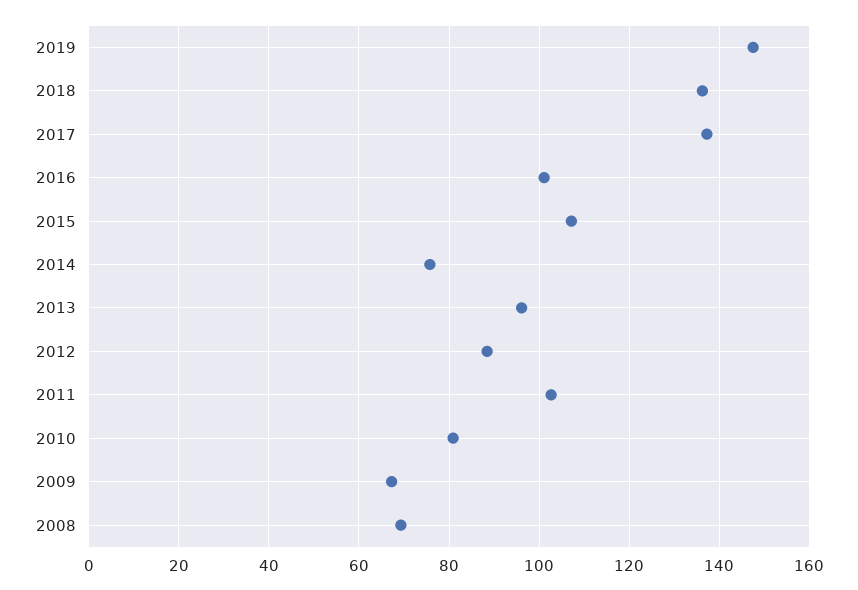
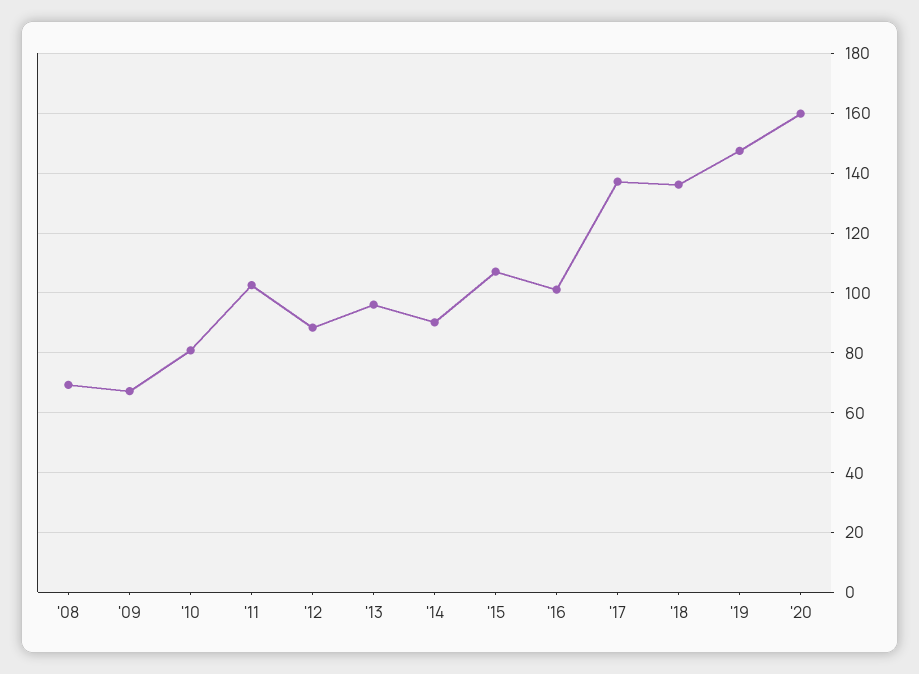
2014: 76 -> 90
'20: none -> 160

